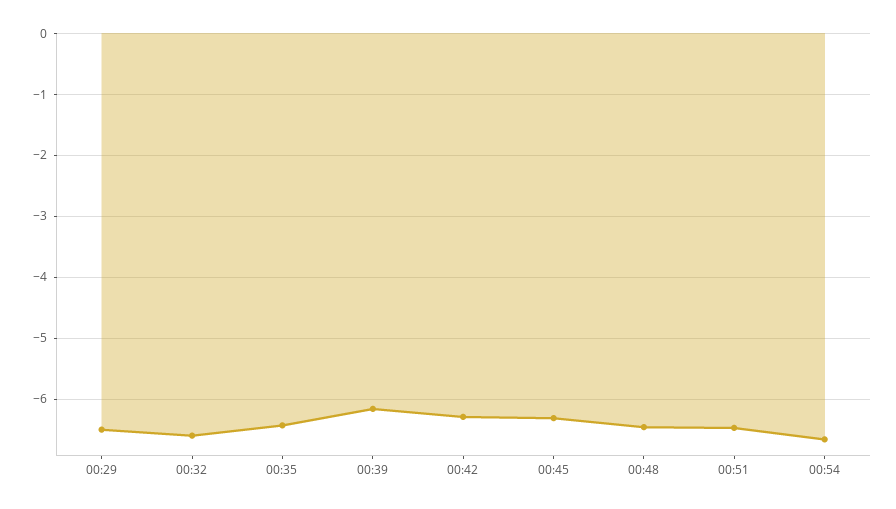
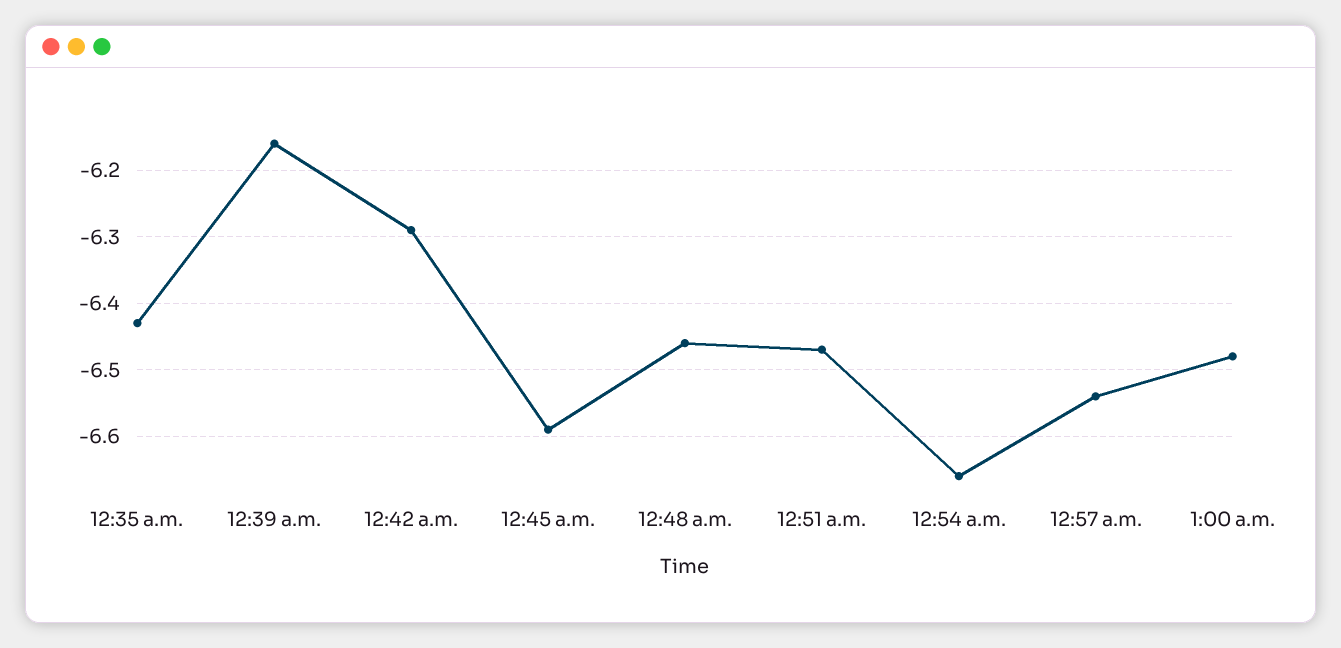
00:29: -6.5 -> none
00:32: -6.6 -> none
00:45: -6.3 -> -6.59
12:57 a.m.: none -> -6.54
1:00 a.m.: none -> -6.48

